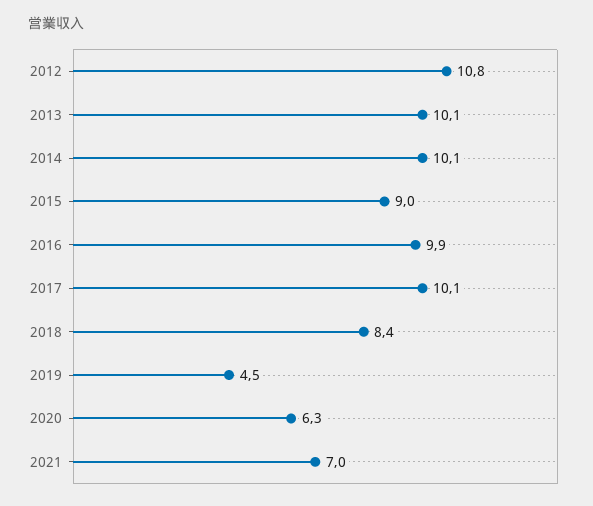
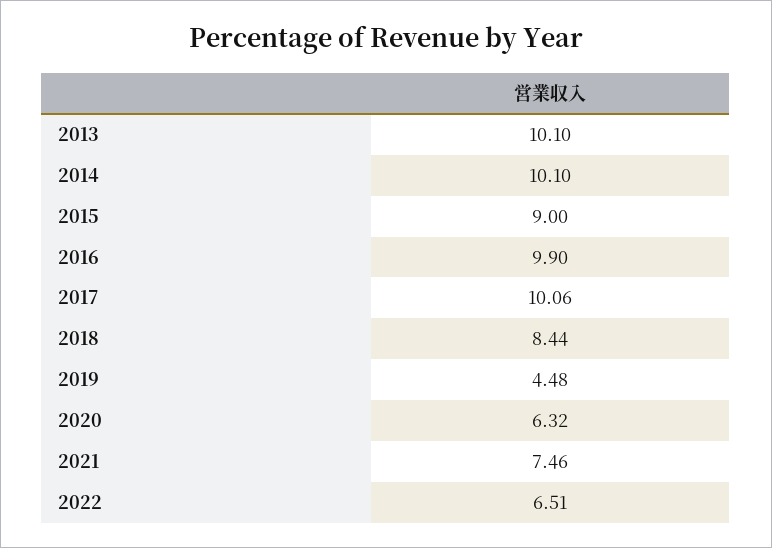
2012: 10.8 -> none
2021: 7 -> 7.46
2022: none -> 6.51

